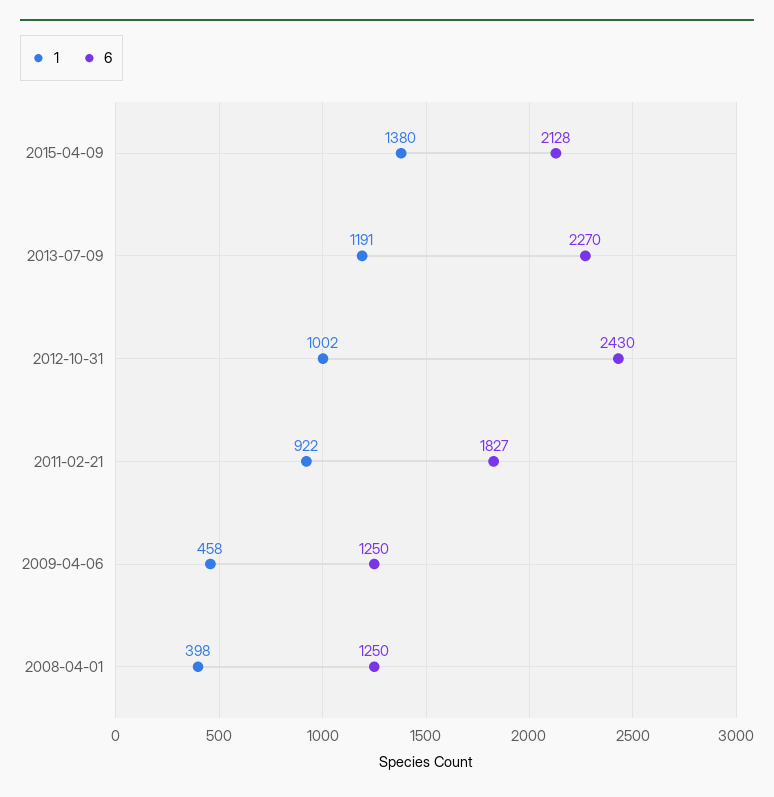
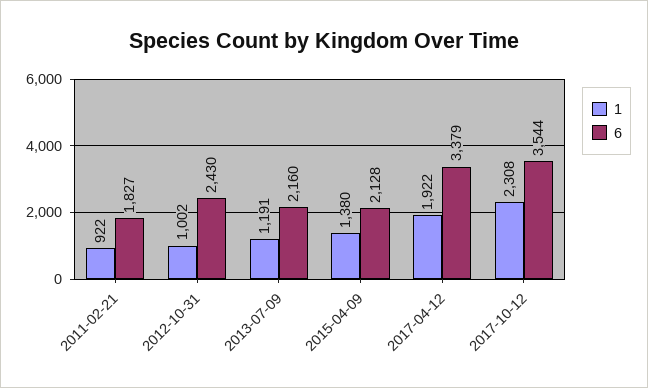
6, 2013-07-09: 2270 -> 2160
1, 2009-04-06: 458 -> none
6, 2009-04-06: 1250 -> none
1, 2008-04-01: 398 -> none
6, 2008-04-01: 1250 -> none
1, 2017-04-12: none -> 1922
6, 2017-04-12: none -> 3379
1, 2017-10-12: none -> 2308
6, 2017-10-12: none -> 3544

